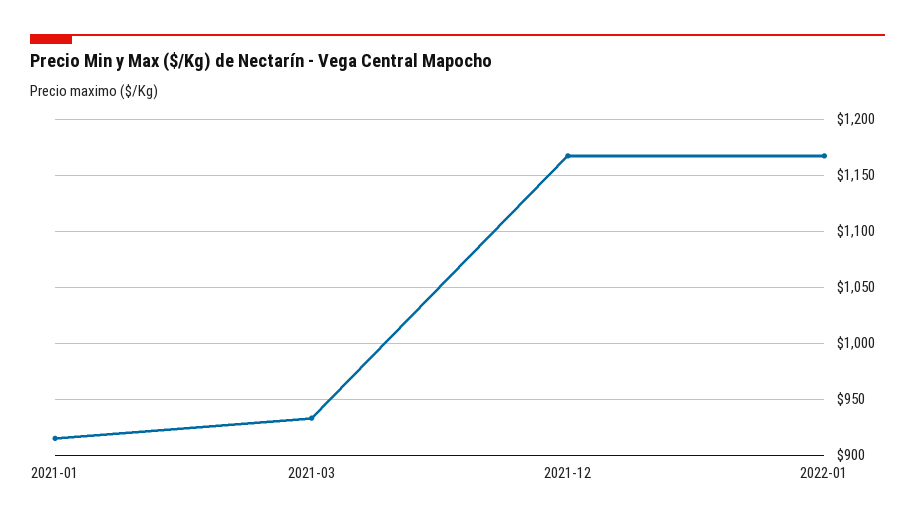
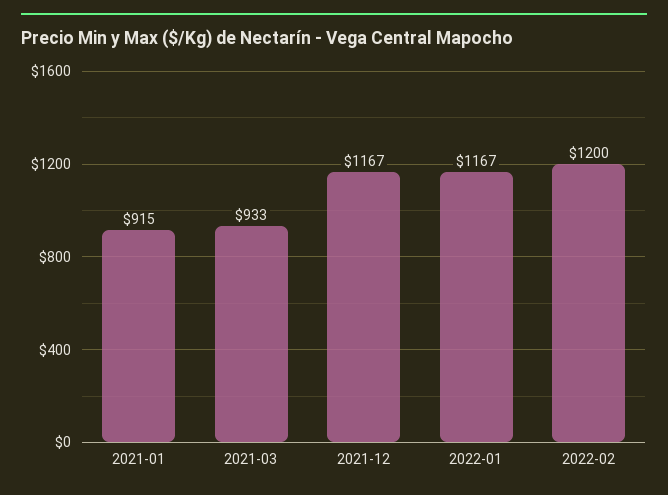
2022-02: none -> 1200

